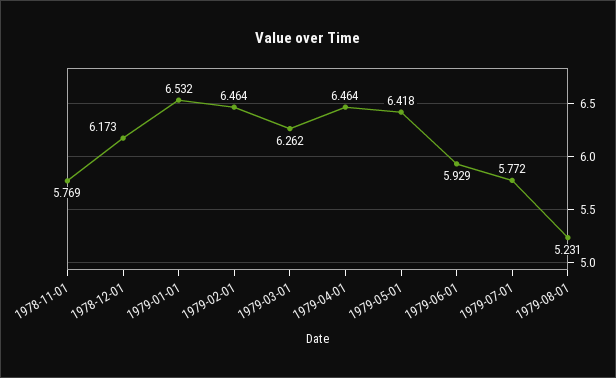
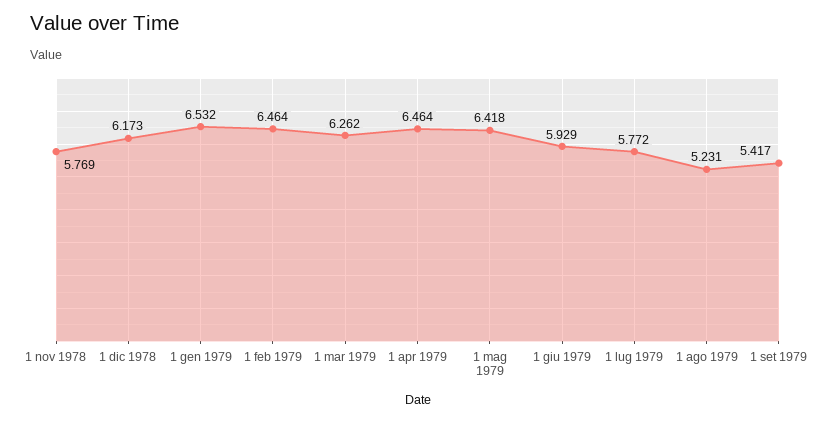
1 set 1979: none -> 5.417

